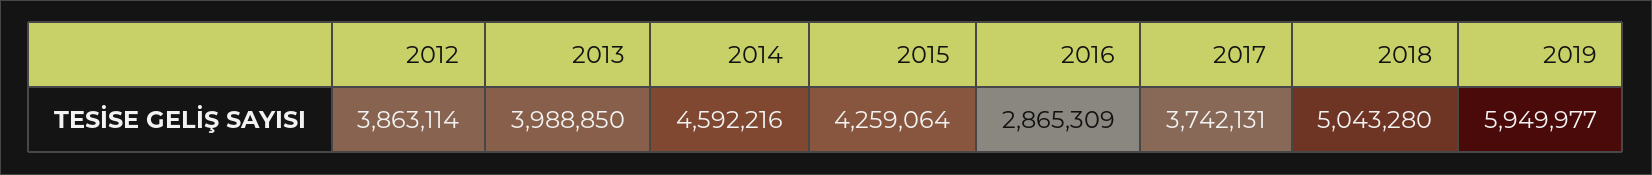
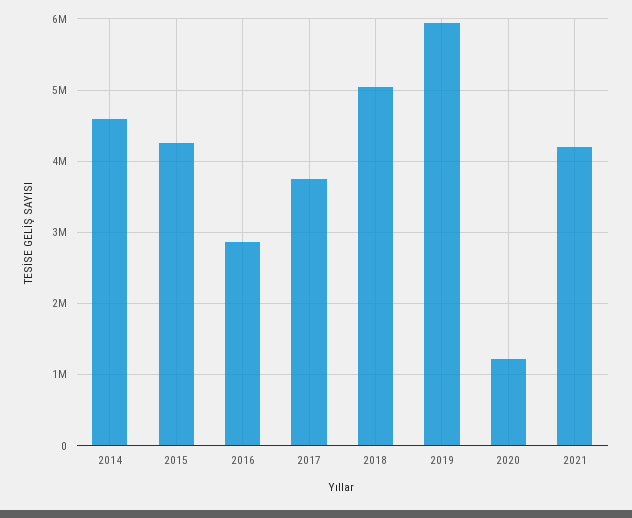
2012: 3863114 -> none
2013: 3988850 -> none
2020: none -> 1200000
2021: none -> 4200000

